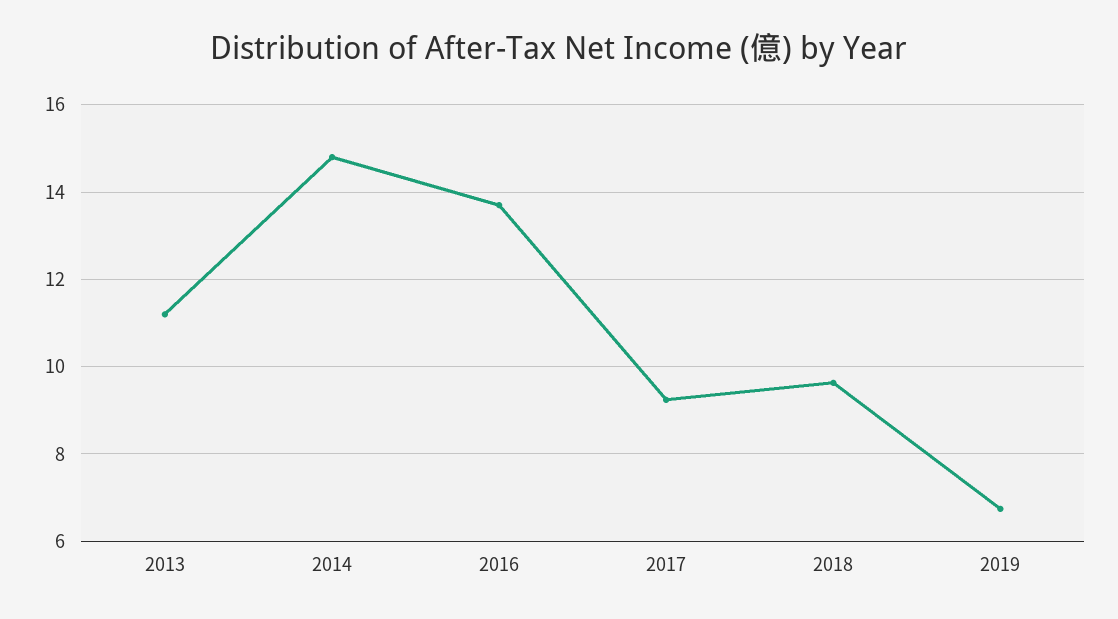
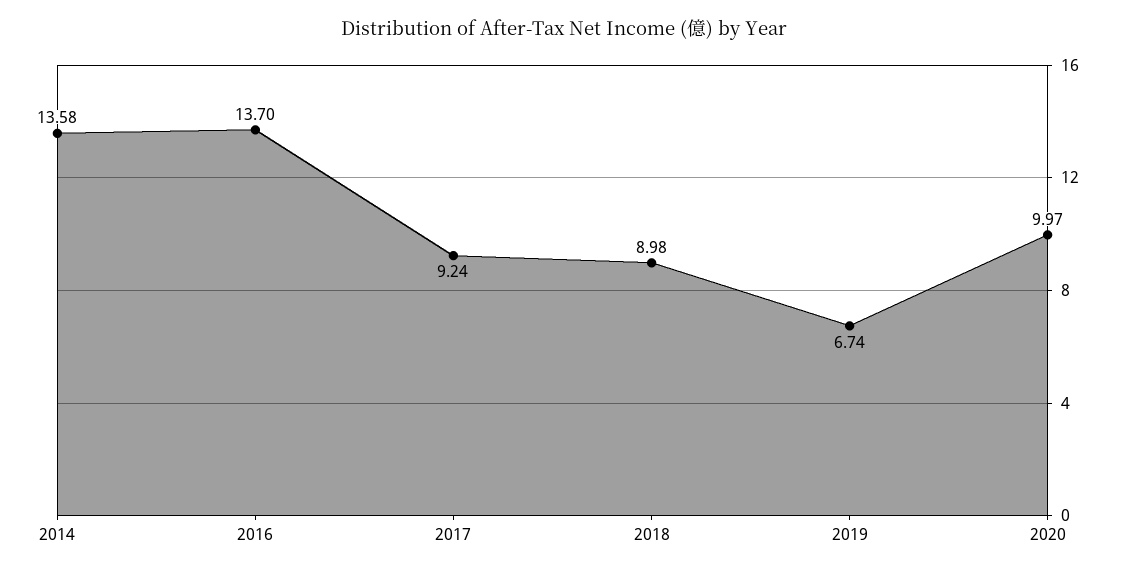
2013: 11.2 -> none
2014: 14.8 -> 13.58
2018: 9.6 -> 8.98
2020: none -> 9.97

